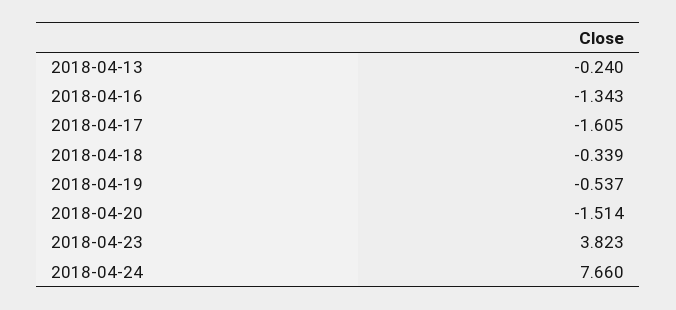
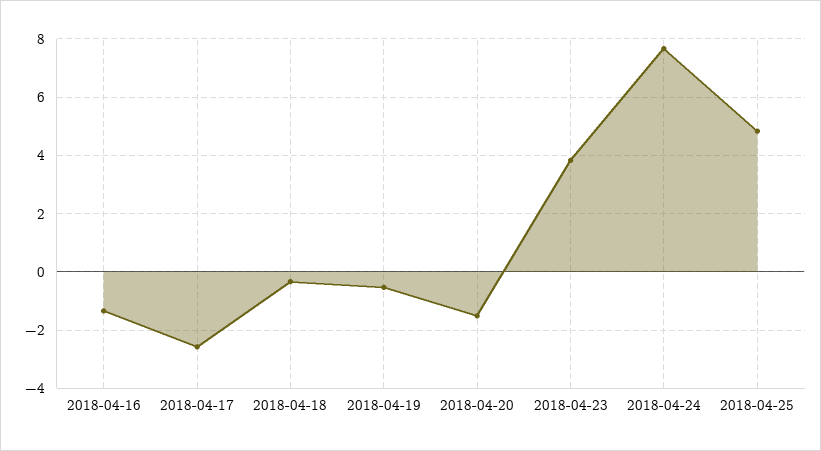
2018-04-13: -0.24 -> none
2018-04-17: -1.605 -> -2.5
2018-04-25: none -> 4.75

